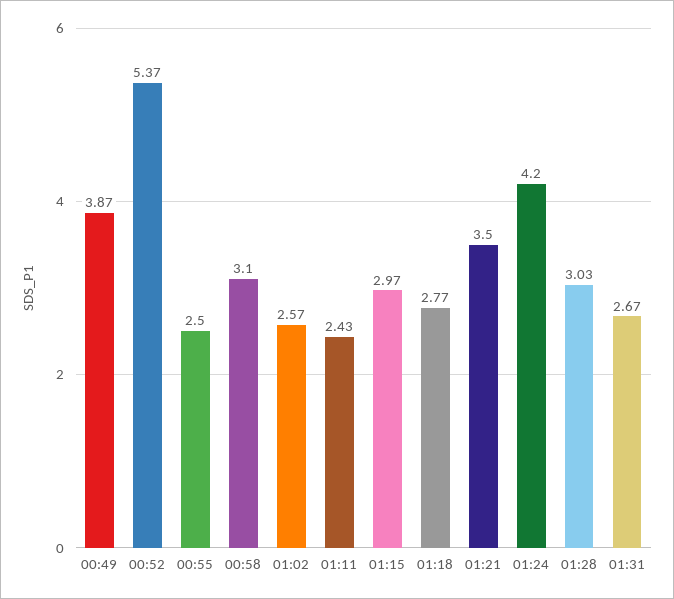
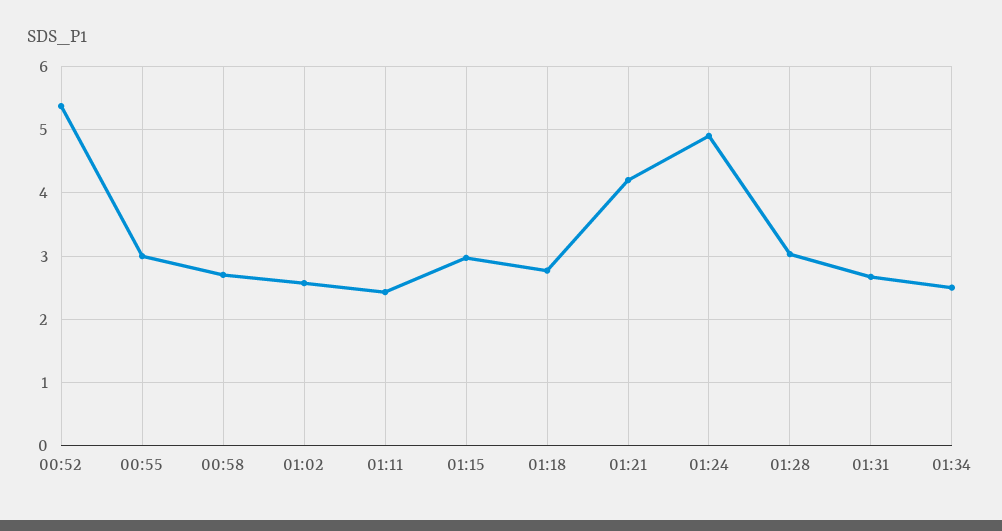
00:49: 3.87 -> none
00:55: 2.5 -> 3
00:58: 3.1 -> 2.7
01:21: 3.5 -> 4.2
01:24: 4.2 -> 4.9
01:34: none -> 2.5

